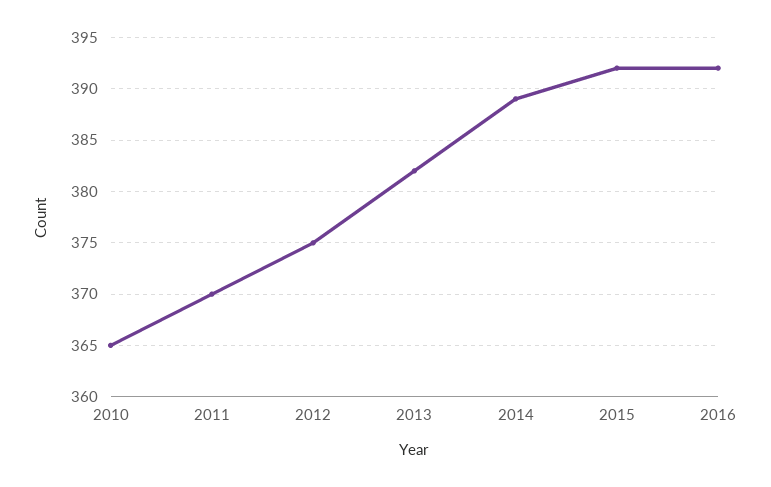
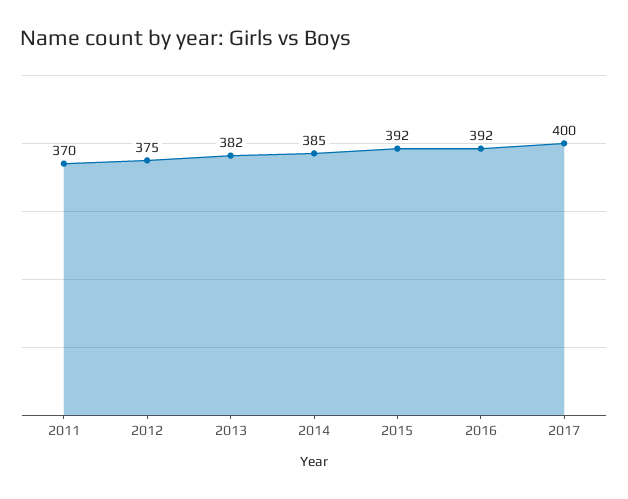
2010: 365 -> none
2014: 389 -> 385
2017: none -> 400

